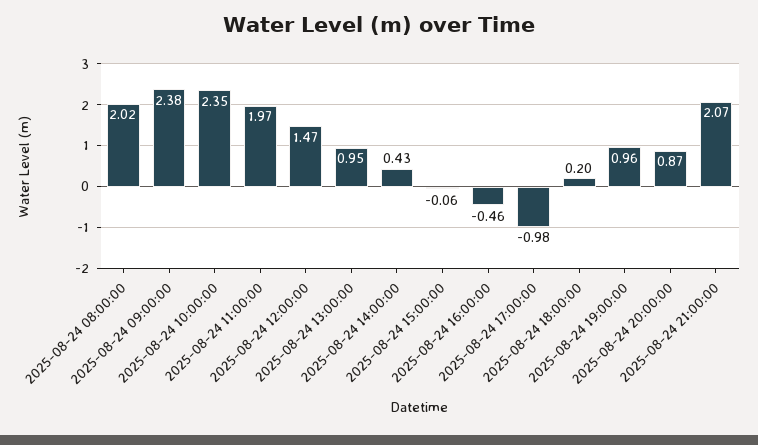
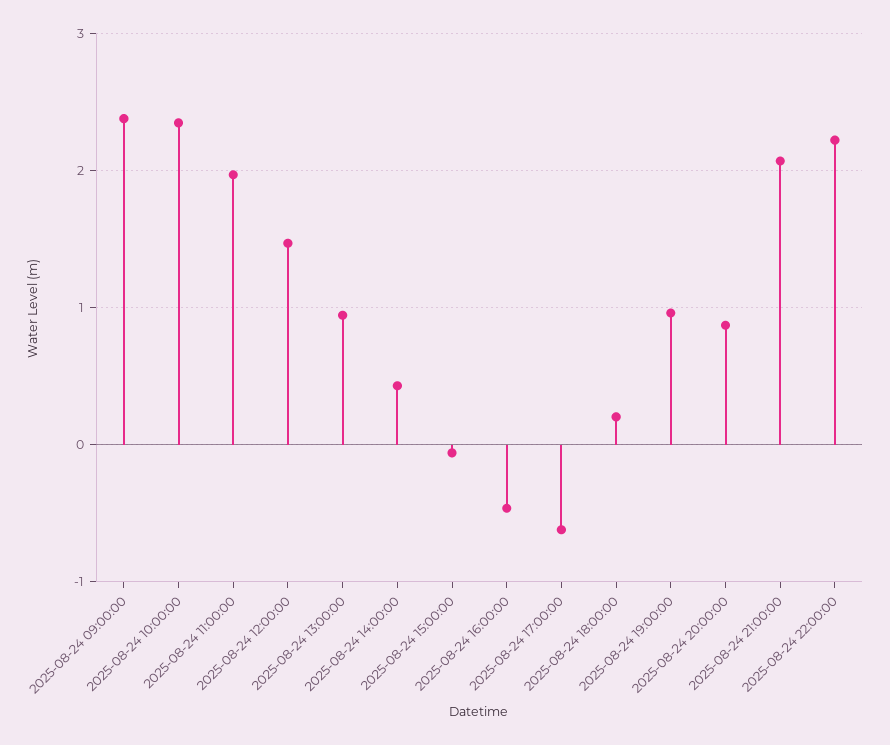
2025-08-24 08:00:00: 2.02 -> none
2025-08-24 17:00:00: -0.98 -> -0.6
2025-08-24 22:00:00: none -> 2.2

